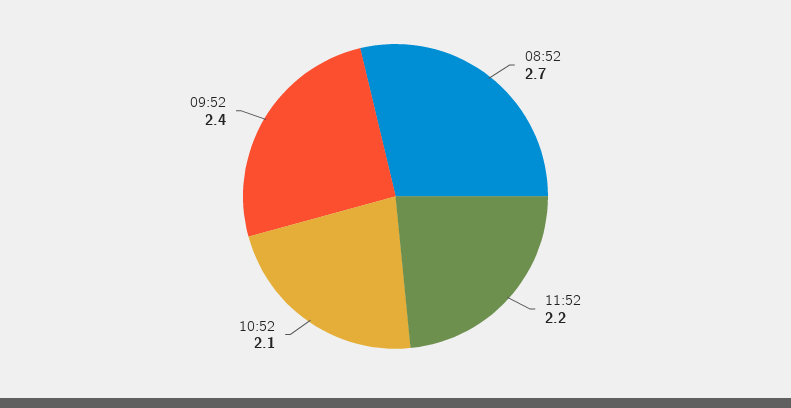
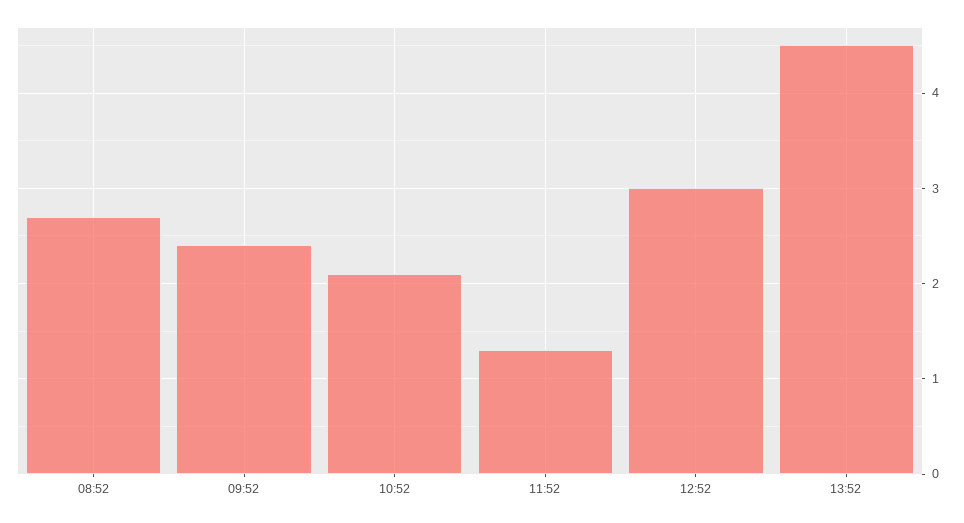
11:52: 2.2 -> 1.3
12:52: none -> 3
13:52: none -> 4.5

